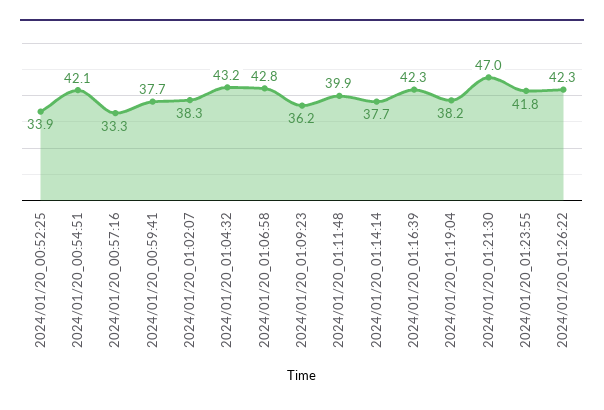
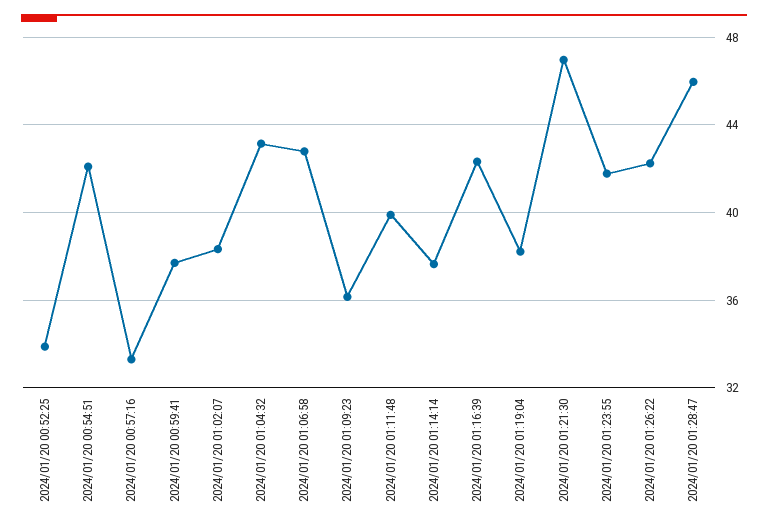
2024/01/20 01:28:47: none -> 46

